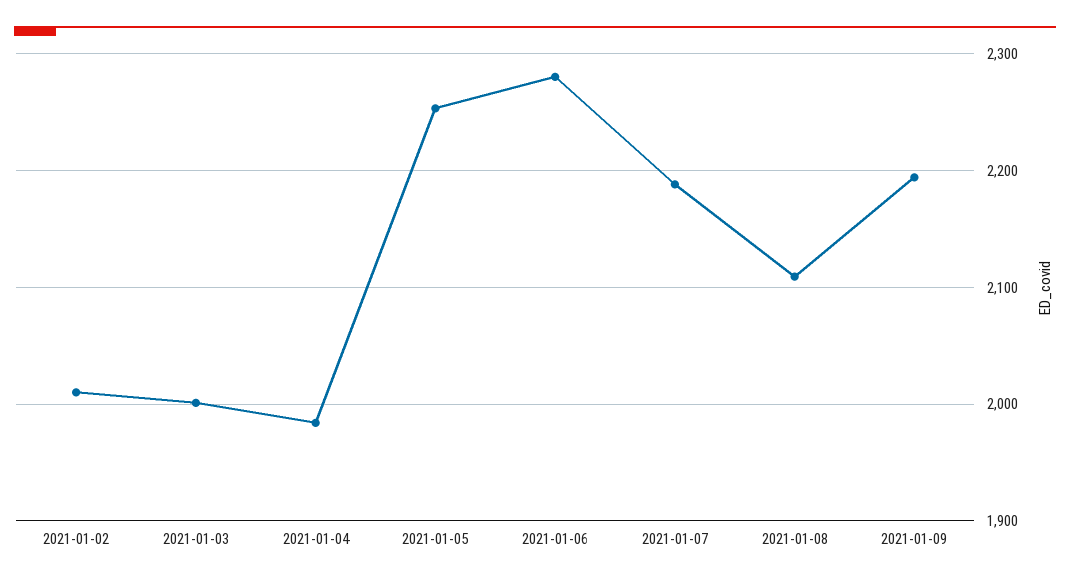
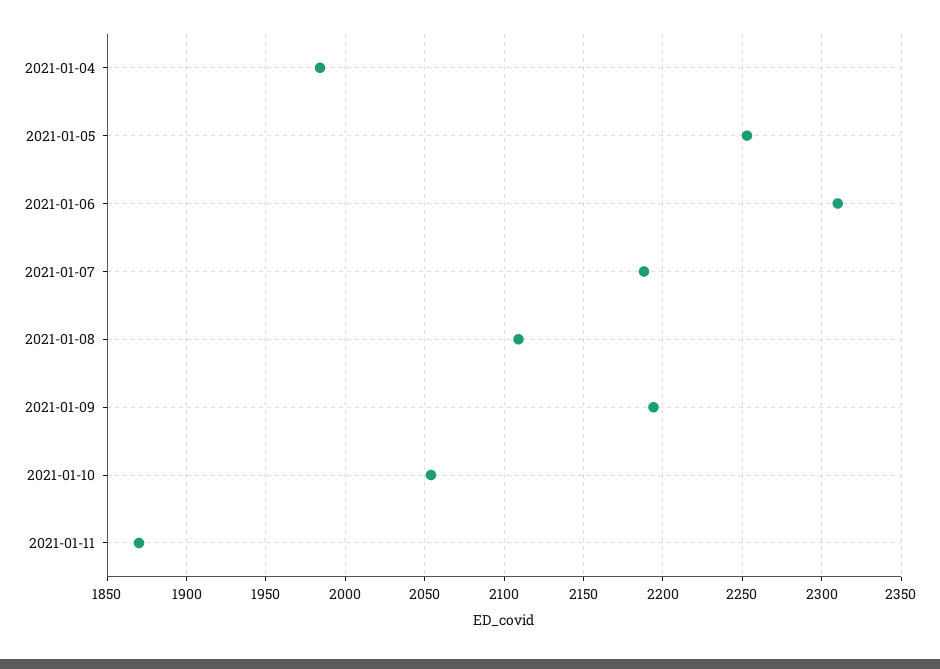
2021-01-02: 2010 -> none
2021-01-03: 2000 -> none
2021-01-06: 2280 -> 2310
2021-01-10: none -> 2055
2021-01-11: none -> 1870

